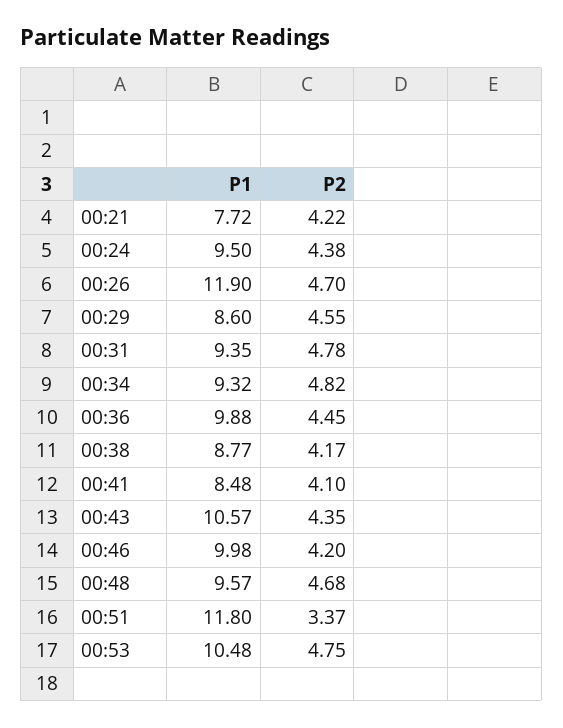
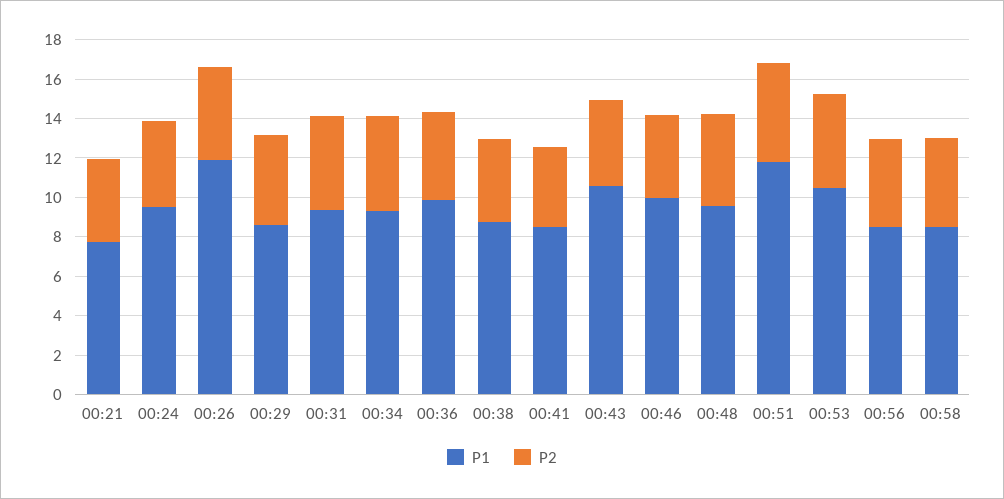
P2, 00:51: 3.37 -> 5
P1, 00:56: none -> 8.5
P2, 00:56: none -> 4.5
P1, 00:58: none -> 8.5
P2, 00:58: none -> 4.5

